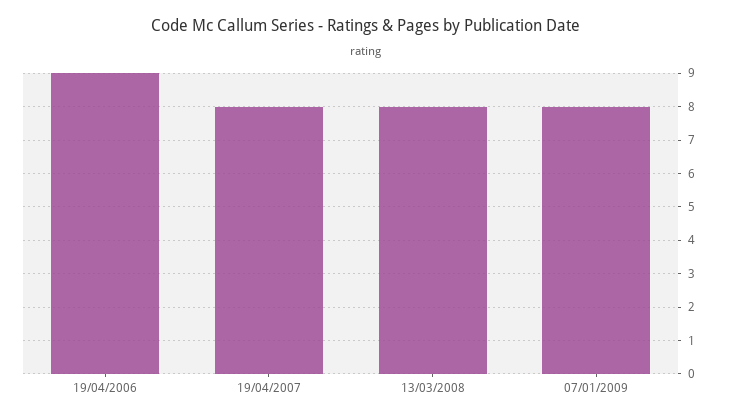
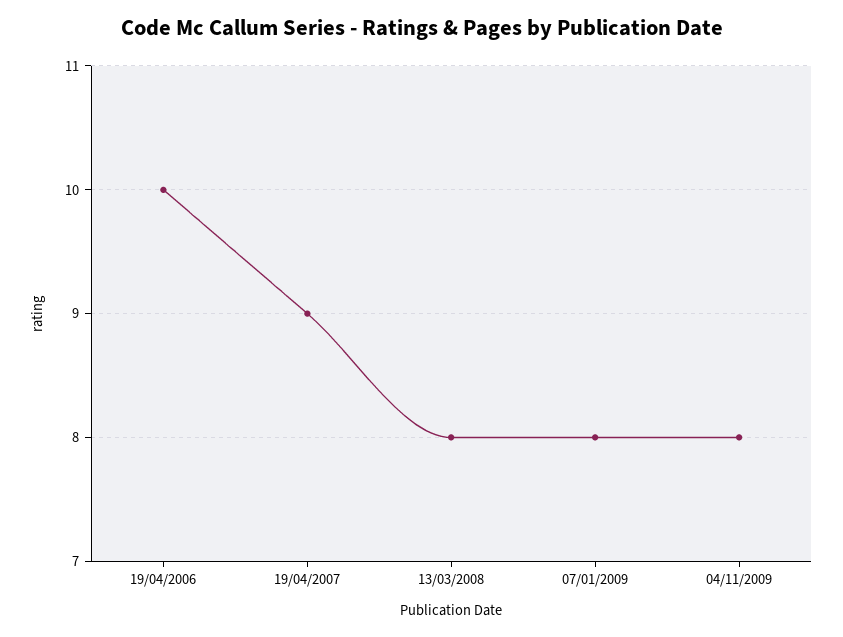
19/04/2006: 9 -> 10
19/04/2007: 8 -> 9
04/11/2009: none -> 8

